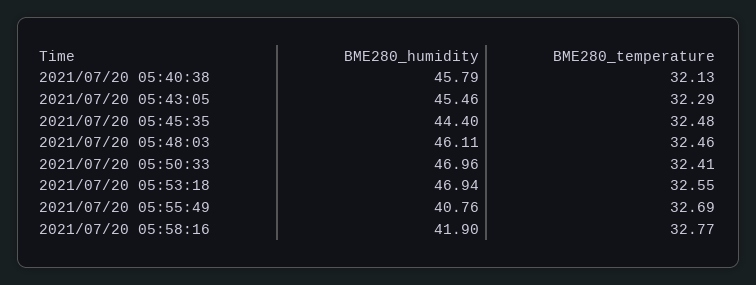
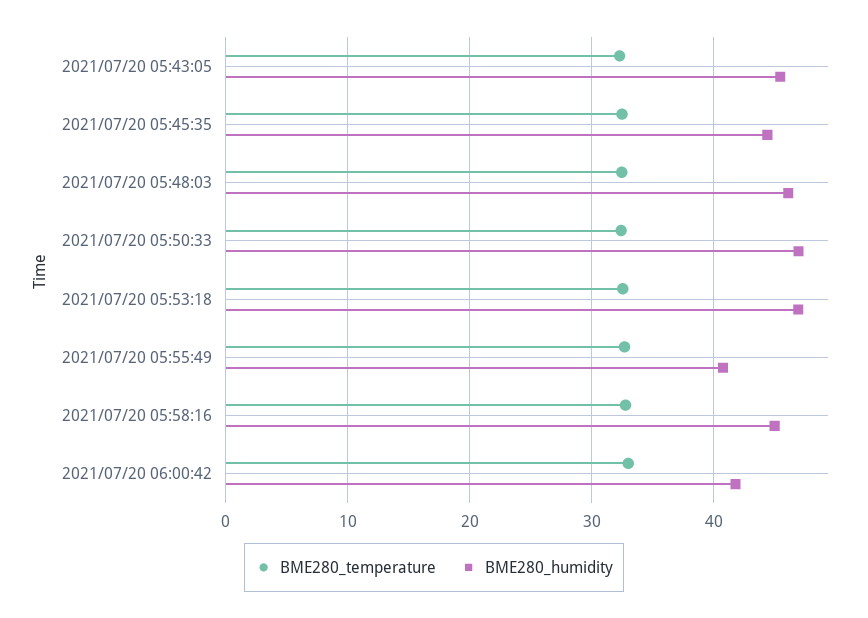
BME280_humidity, 2021/07/20 05:40:38: 45.79 -> none
BME280_temperature, 2021/07/20 05:40:38: 32.13 -> none
BME280_humidity, 2021/07/20 05:58:16: 41.9 -> 45
BME280_temperature, 2021/07/20 06:00:42: none -> 33
BME280_humidity, 2021/07/20 06:00:42: none -> 42

